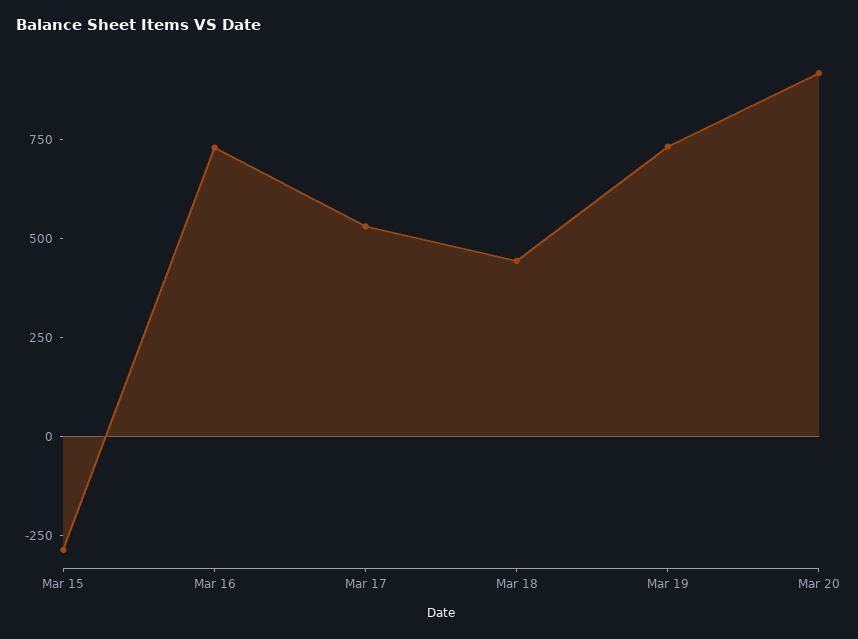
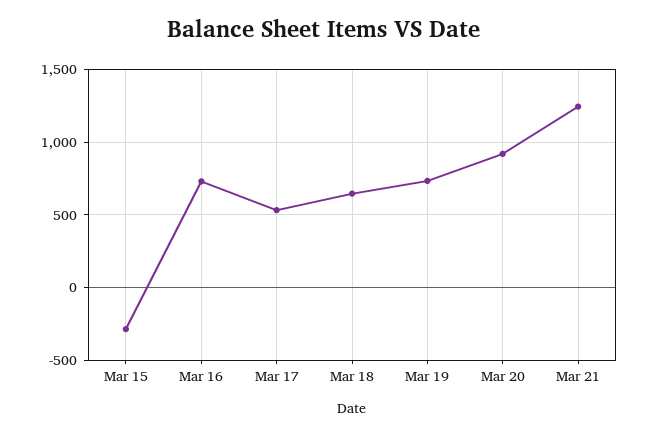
Mar 18: 450 -> 650
Mar 21: none -> 1250

